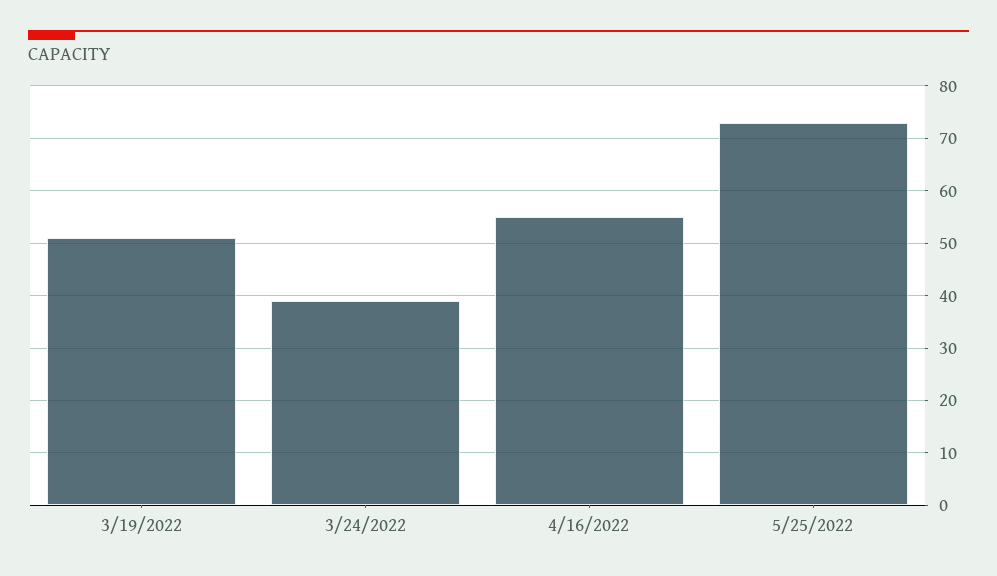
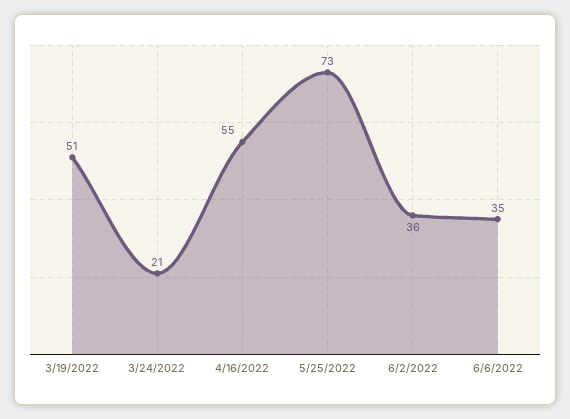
3/24/2022: 40 -> 21
6/2/2022: none -> 36
6/6/2022: none -> 35

